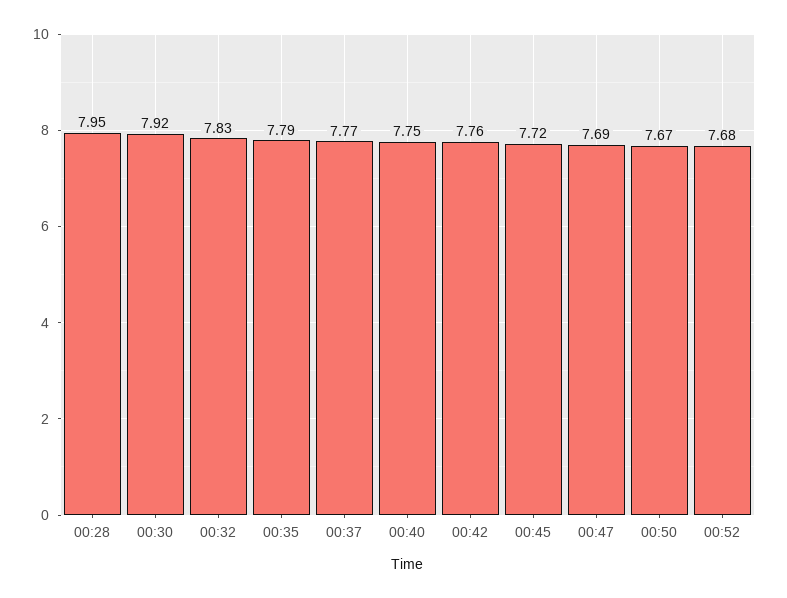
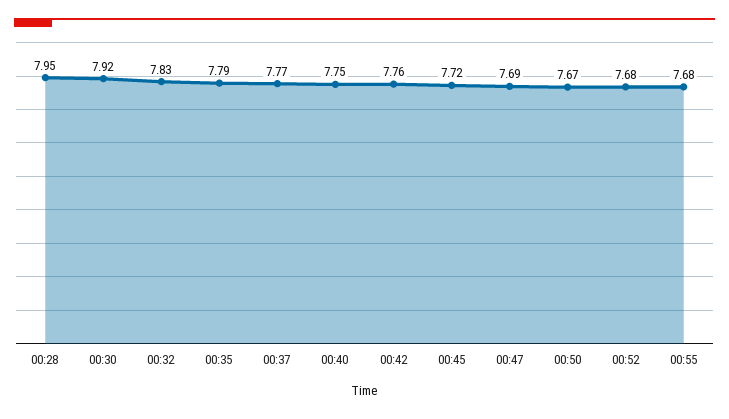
00:55: none -> 7.68

